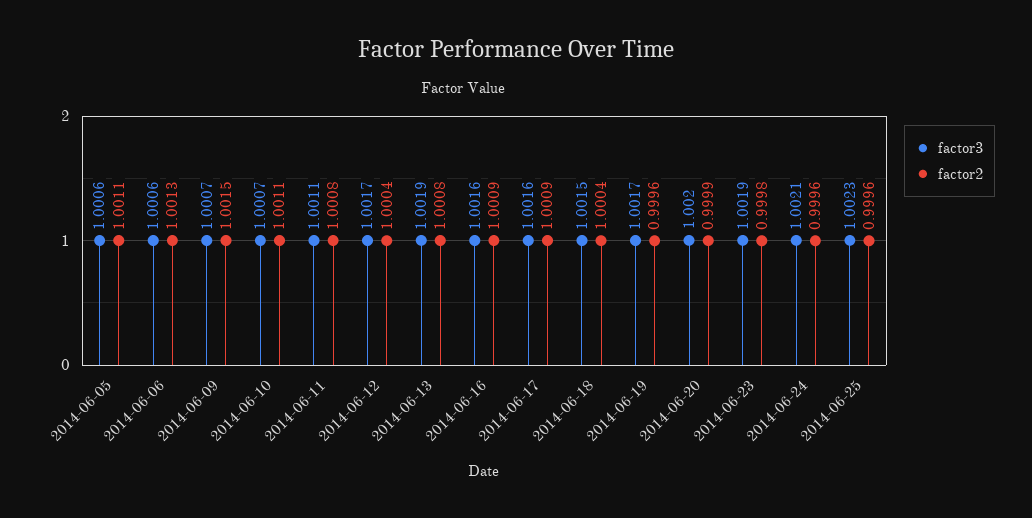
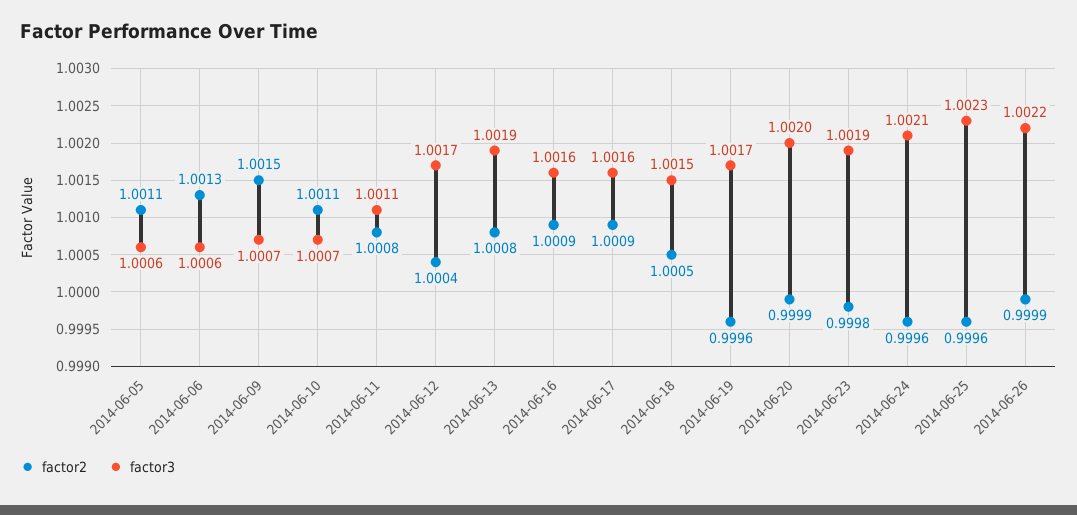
factor2, 2014-06-18: 1.0004 -> 1.0005
factor2, 2014-06-26: none -> 0.9999
factor3, 2014-06-26: none -> 1.0022

